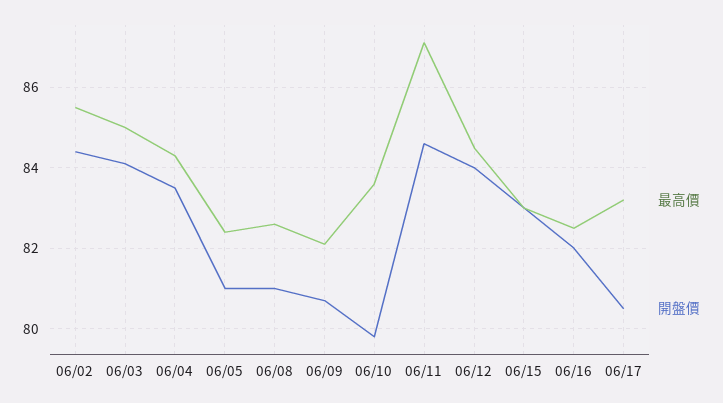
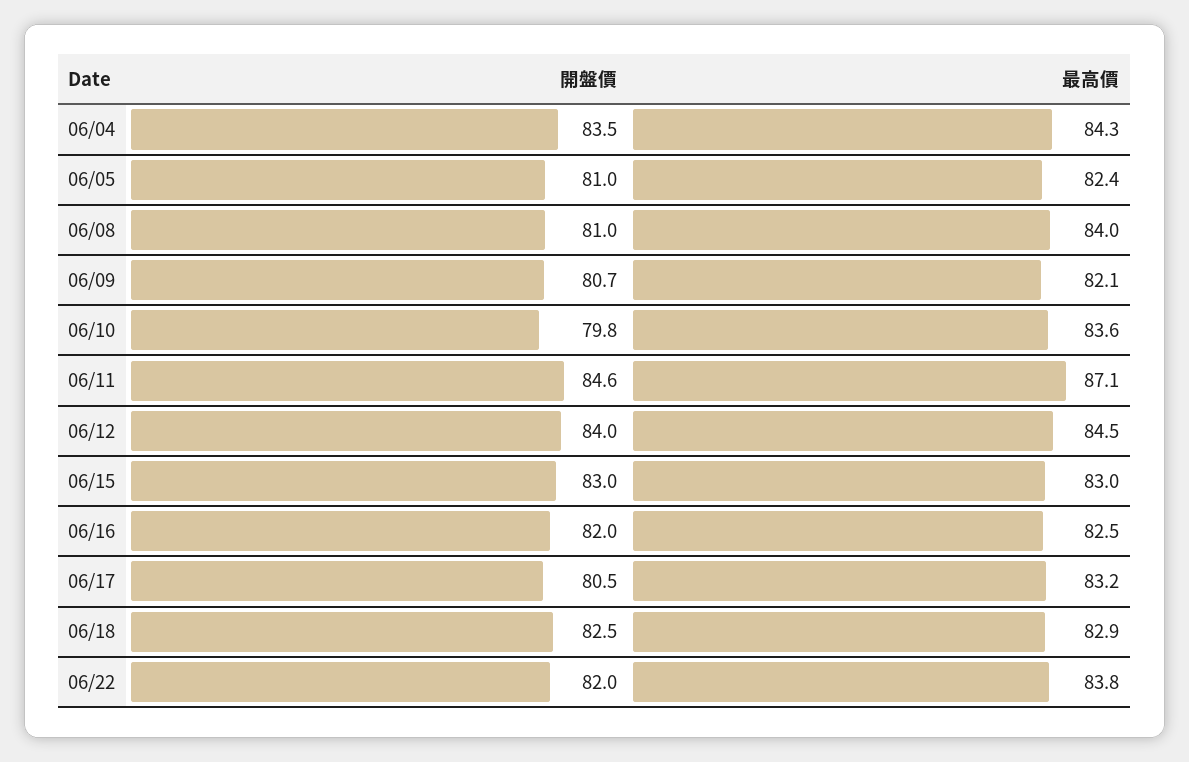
最高價, 06/02: 85.5 -> none
開盤價, 06/02: 84.5 -> none
最高價, 06/03: 85 -> none
開盤價, 06/03: 84 -> none
最高價, 06/08: 82.5 -> 84
開盤價, 06/18: none -> 82.5
最高價, 06/18: none -> 82.9
開盤價, 06/22: none -> 82
最高價, 06/22: none -> 83.8

